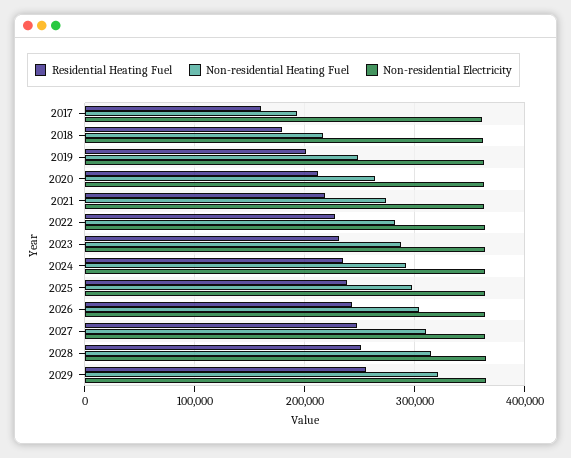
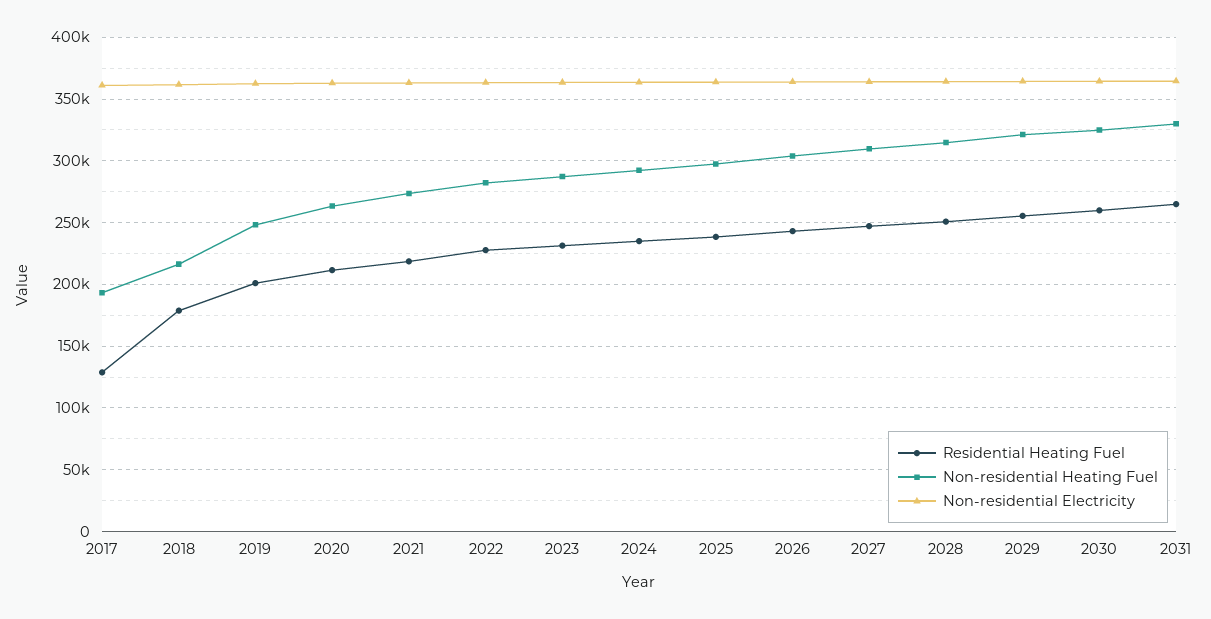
Residential Heating Fuel, 2017: 160000 -> 130000
Residential Heating Fuel, 2030: none -> 260000
Non-residential Heating Fuel, 2030: none -> 325000
Non-residential Electricity, 2030: none -> 365000
Residential Heating Fuel, 2031: none -> 265000
Non-residential Heating Fuel, 2031: none -> 330000
Non-residential Electricity, 2031: none -> 365000

